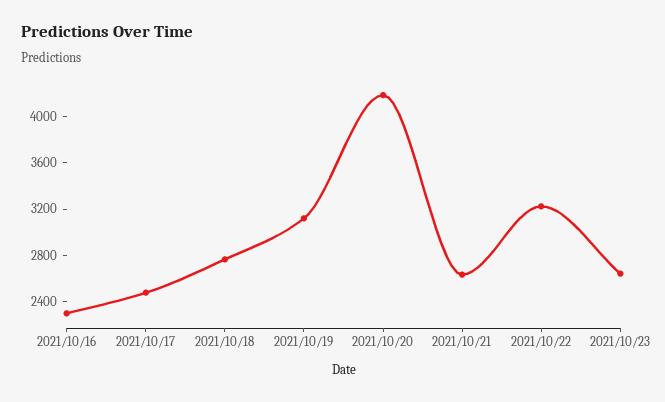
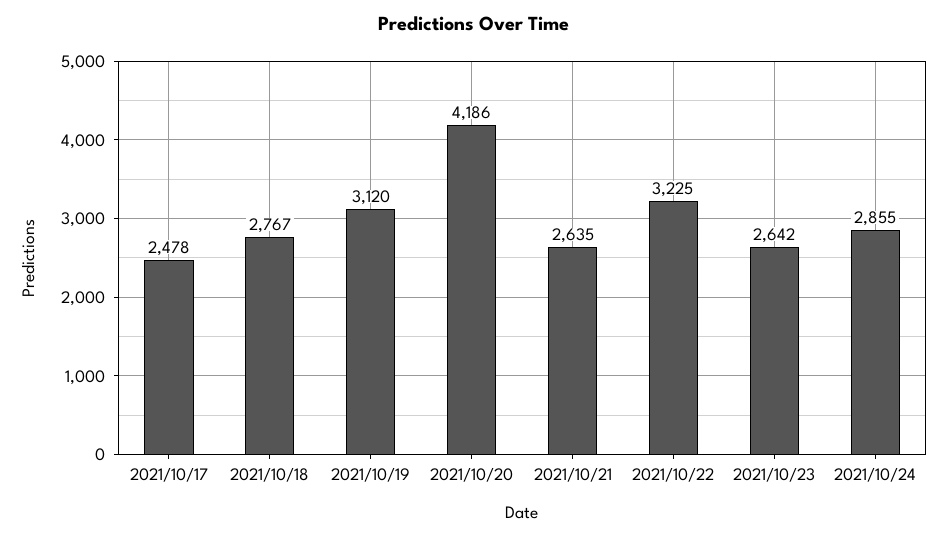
2021/10/16: 2300 -> none
2021/10/24: none -> 2855

